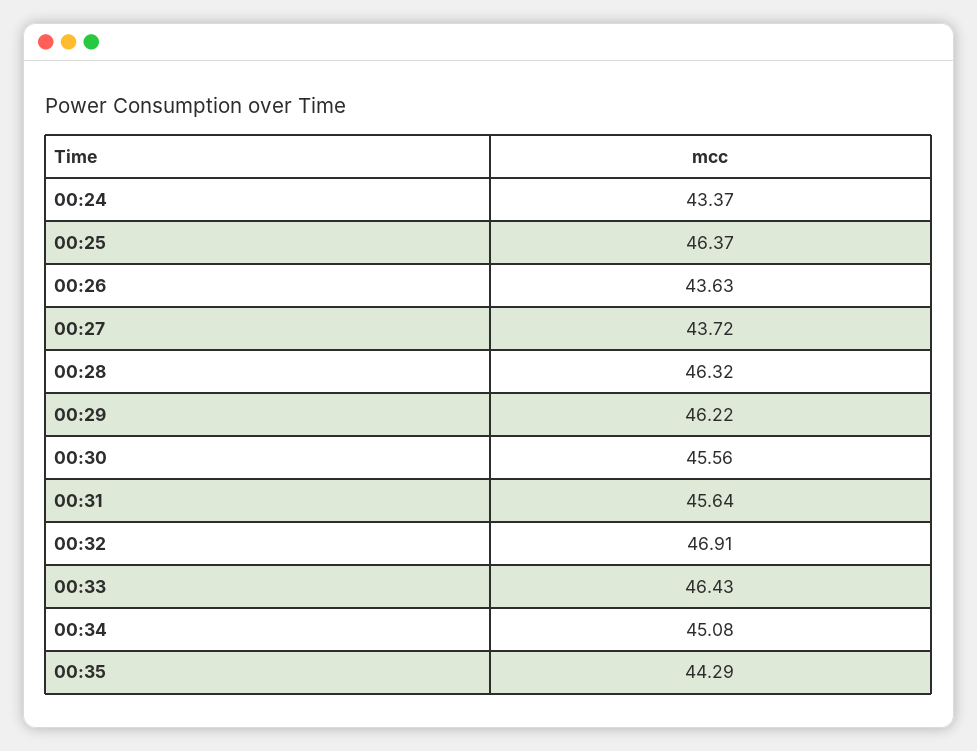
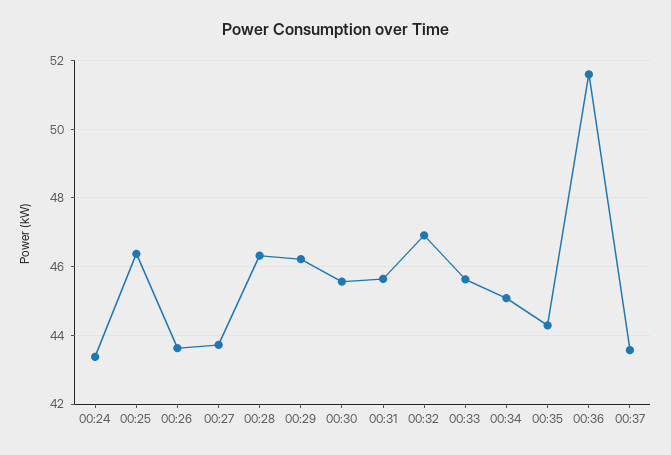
00:33: 46.43 -> 45.6
00:36: none -> 51.6
00:37: none -> 43.6

